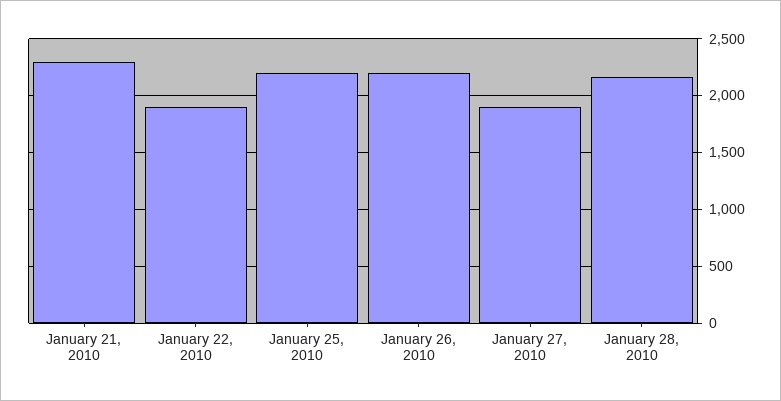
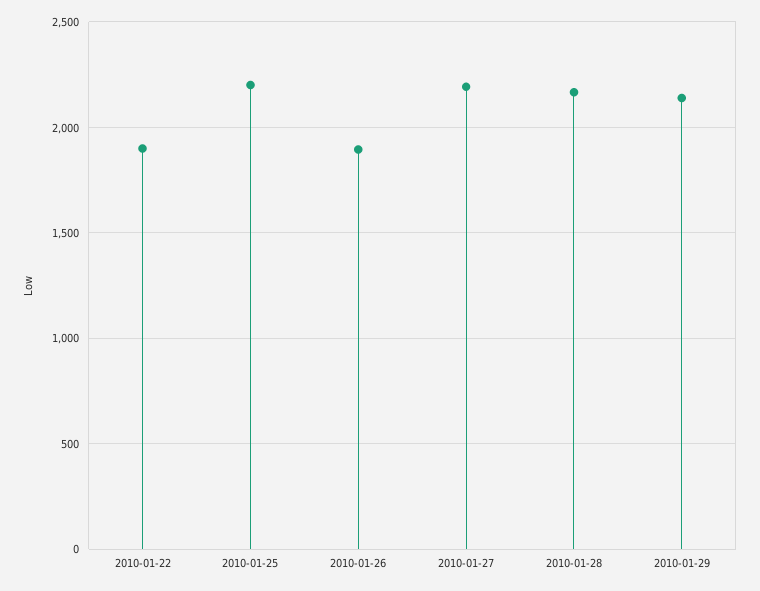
January 21, 2010: 2300 -> none
January 26, 2010: 2200 -> 1900
January 27, 2010: 1900 -> 2200
2010-01-29: none -> 2150

